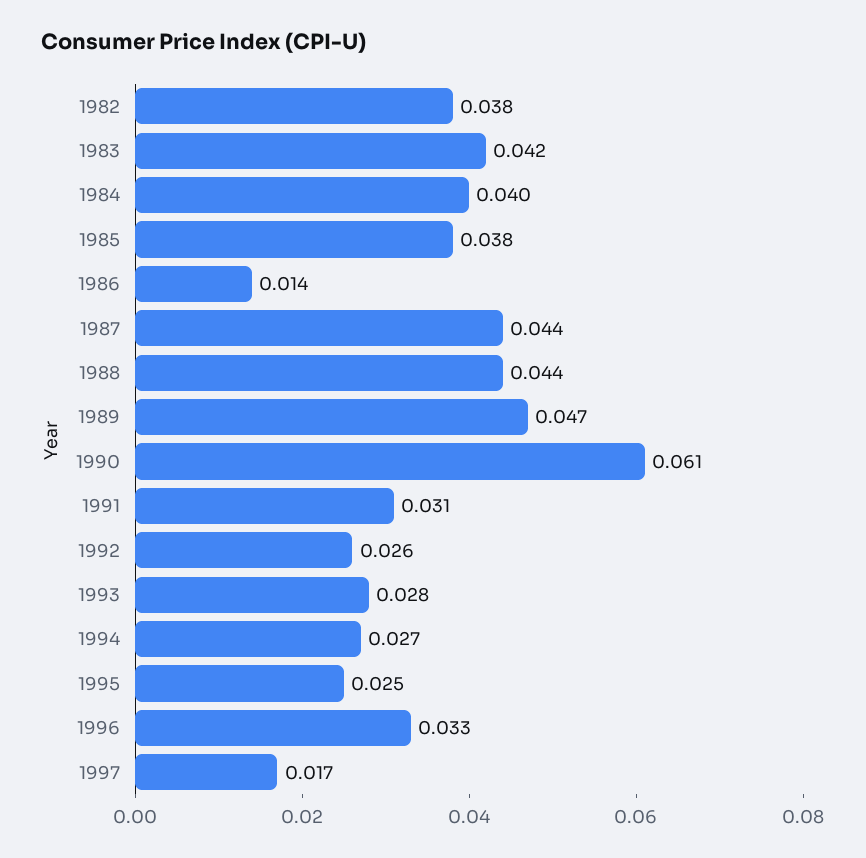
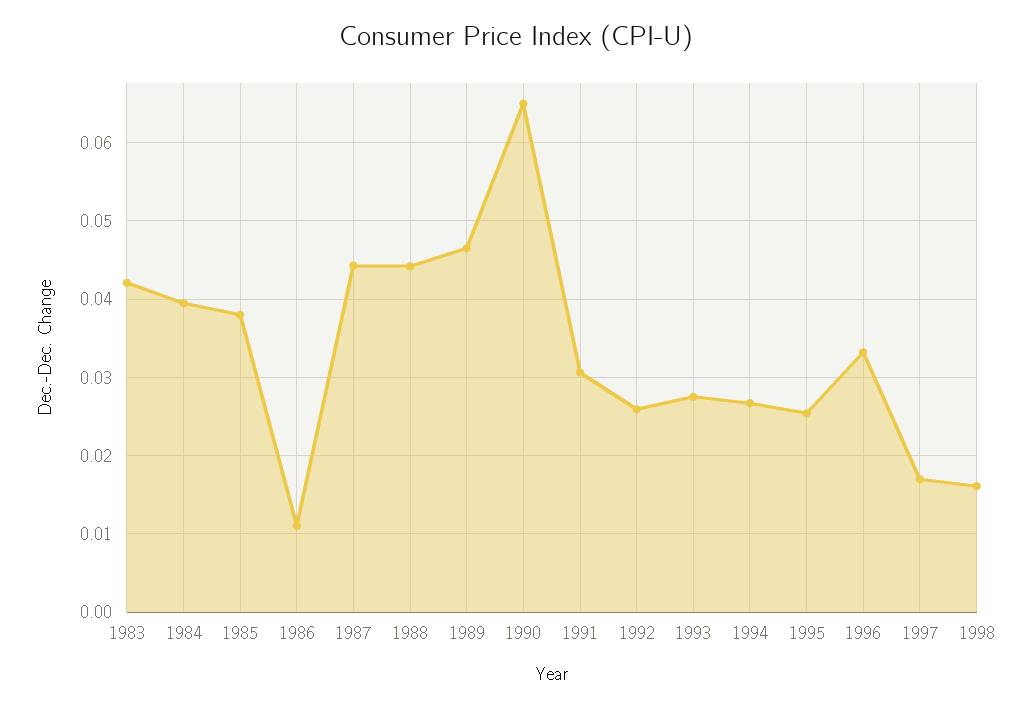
1982: 0.038 -> none
1986: 0.014 -> 0.011
1990: 0.061 -> 0.065
1998: none -> 0.016

